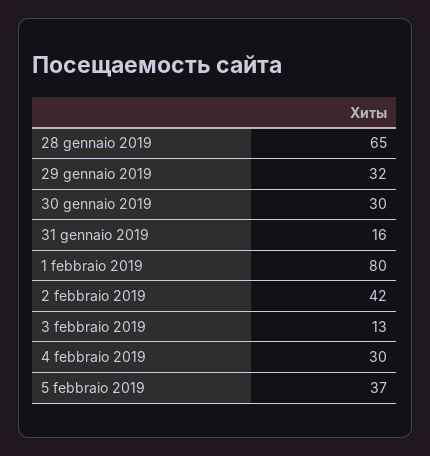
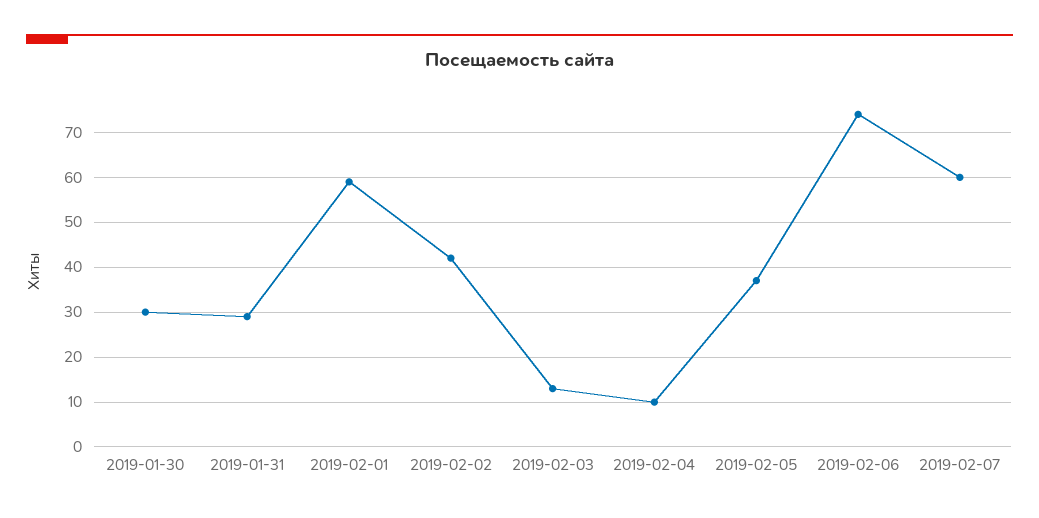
28 gennaio 2019: 65 -> none
29 gennaio 2019: 32 -> none
31 gennaio 2019: 16 -> 30
1 febbraio 2019: 80 -> 60
4 febbraio 2019: 30 -> 10
2019-02-06: none -> 75
2019-02-07: none -> 60

